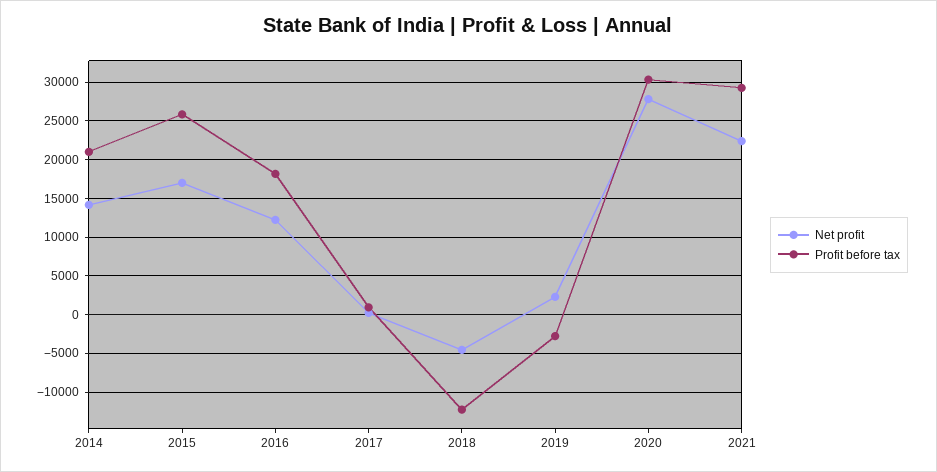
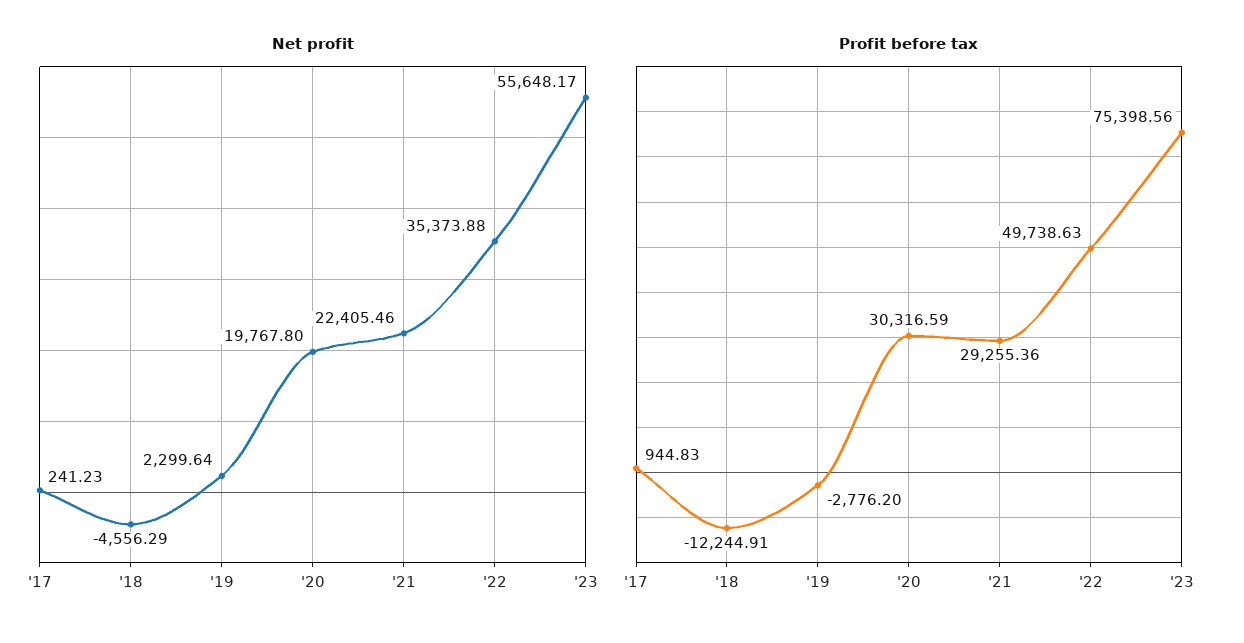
Net profit, 2014: 14000 -> none
Profit before tax, 2014: 21000 -> none
Net profit, 2015: 17000 -> none
Profit before tax, 2015: 26000 -> none
Net profit, 2016: 12000 -> none
Profit before tax, 2016: 18000 -> none
Net profit, 2020: 28000 -> 19767.8
Net profit, '22: none -> 35373.88
Net profit, '23: none -> 55648.17
Profit before tax, '22: none -> 49738.63
Profit before tax, '23: none -> 75398.56

